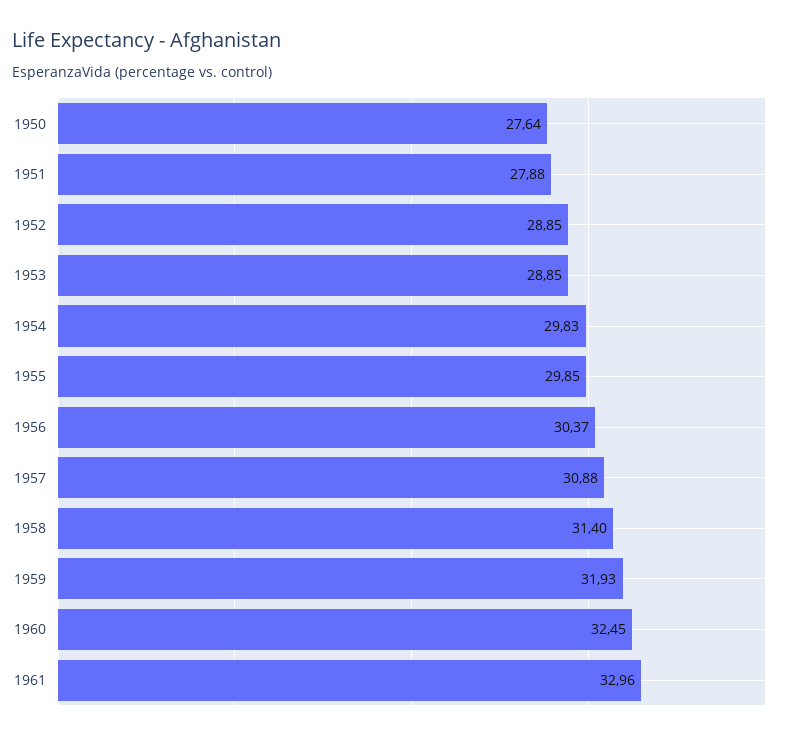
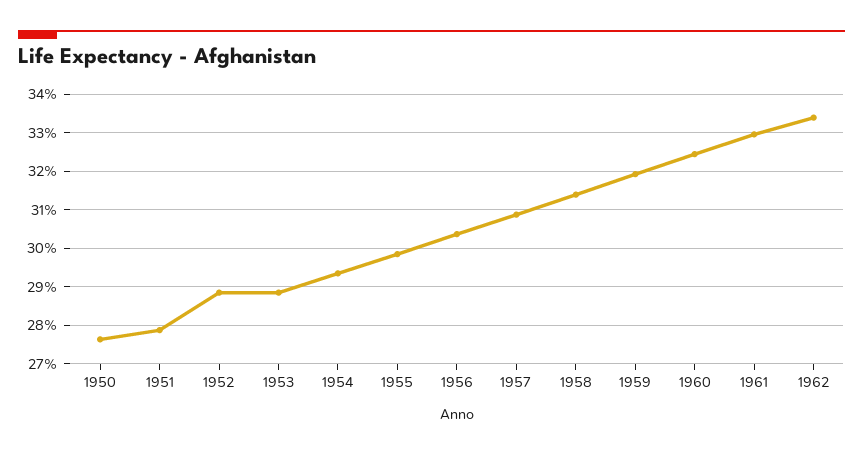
1954: 29.83 -> 29.4
1962: none -> 33.4

